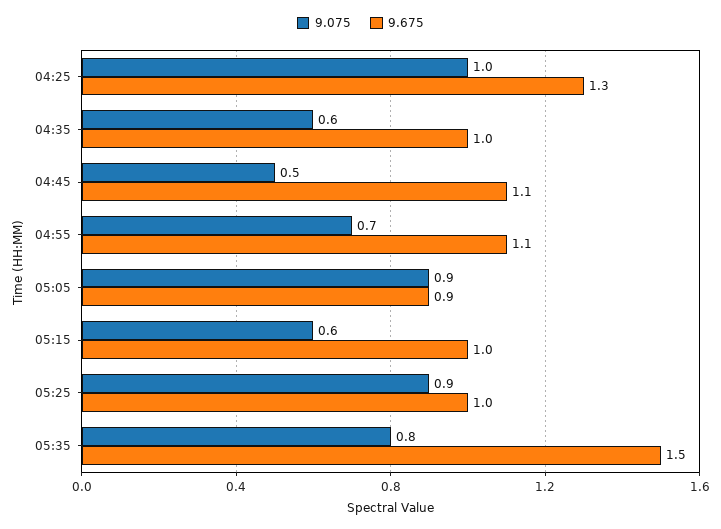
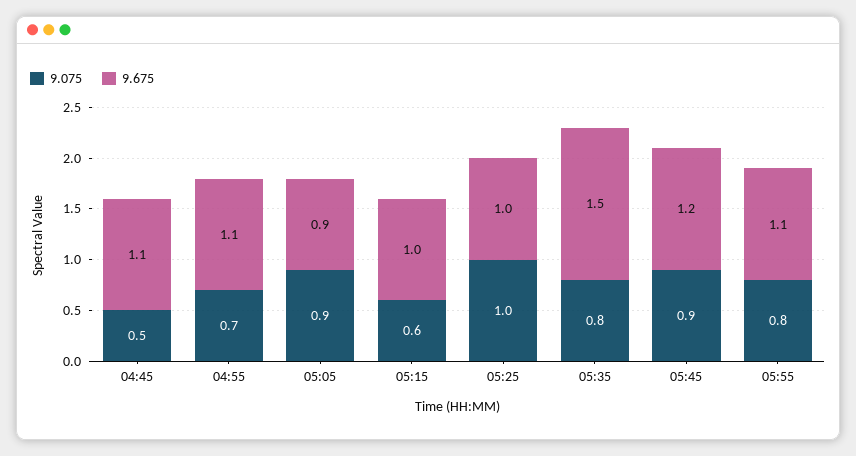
9.075, 04:25: 1 -> none
9.675, 04:25: 1.3 -> none
9.075, 04:35: 0.6 -> none
9.675, 04:35: 1 -> none
9.075, 05:25: 0.9 -> 1
9.075, 05:45: none -> 0.9
9.675, 05:45: none -> 1.2
9.075, 05:55: none -> 0.8
9.675, 05:55: none -> 1.1

